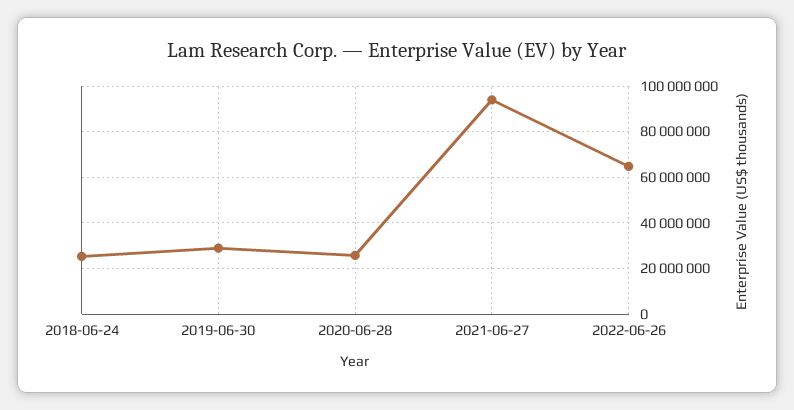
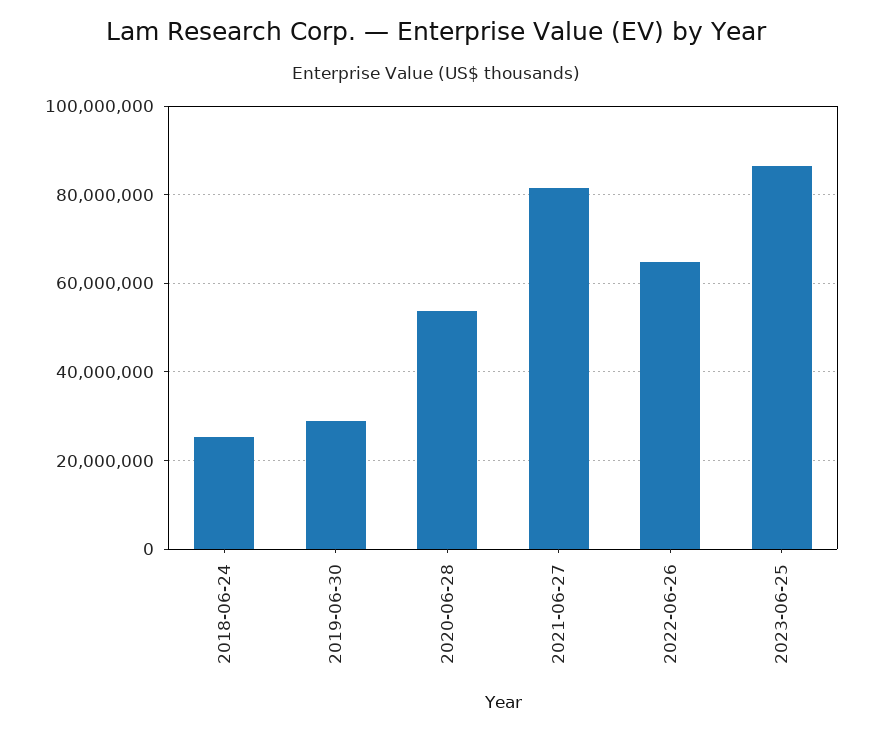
2020-06-28: 25000000 -> 54000000
2021-06-27: 95000000 -> 82000000
2023-06-25: none -> 86000000

